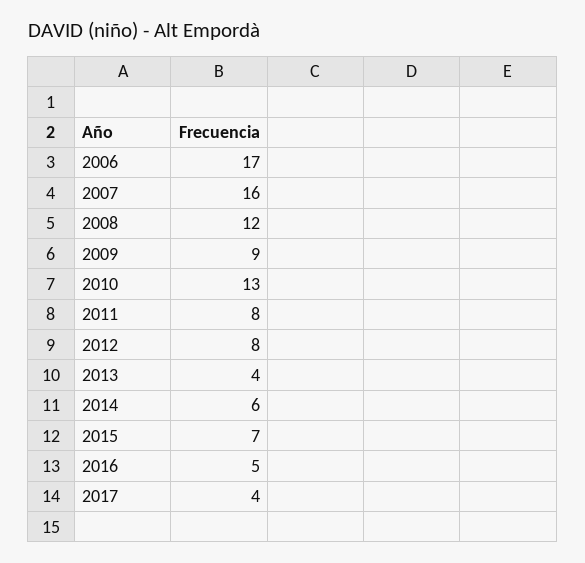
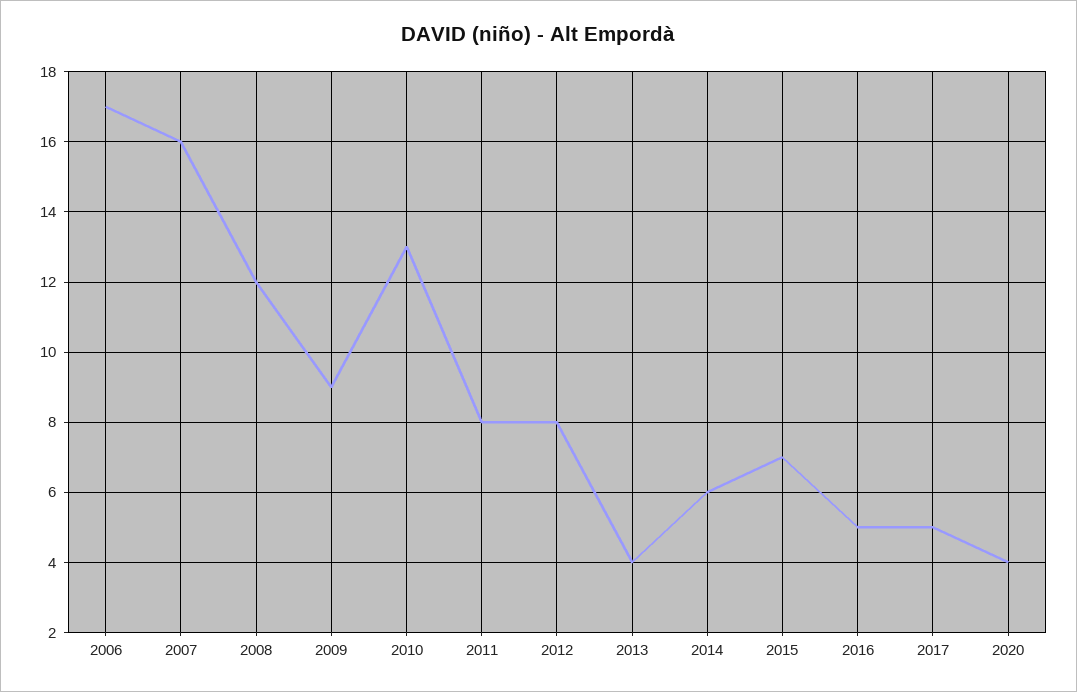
2017: 4 -> 5
2020: none -> 4

